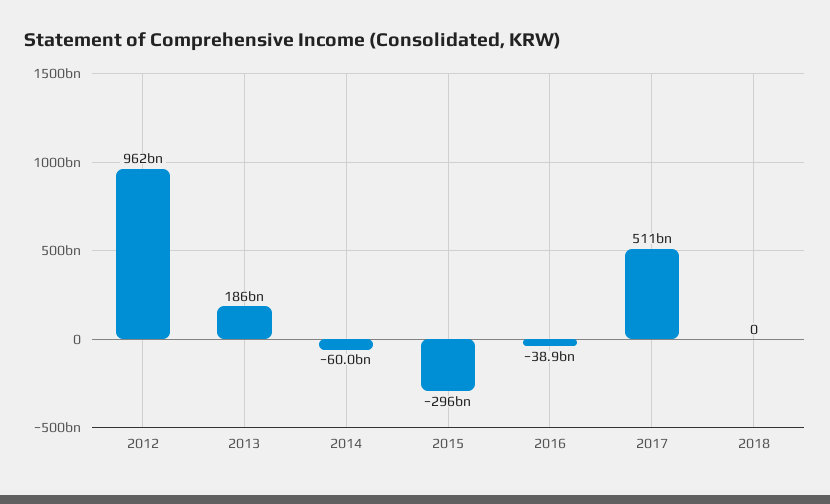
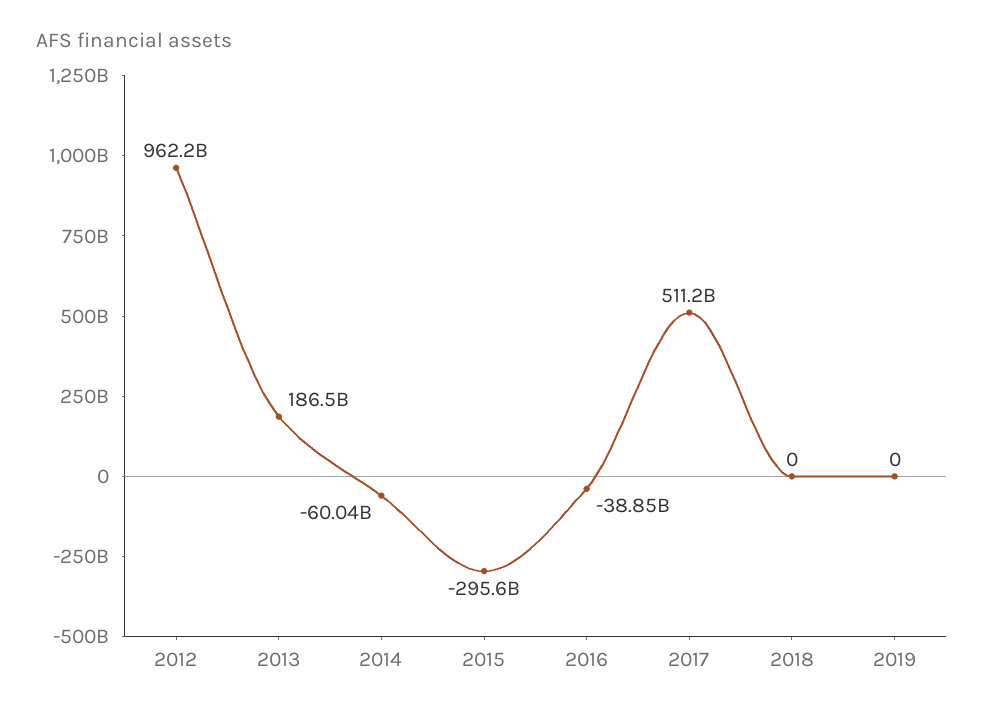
2019: none -> 0

